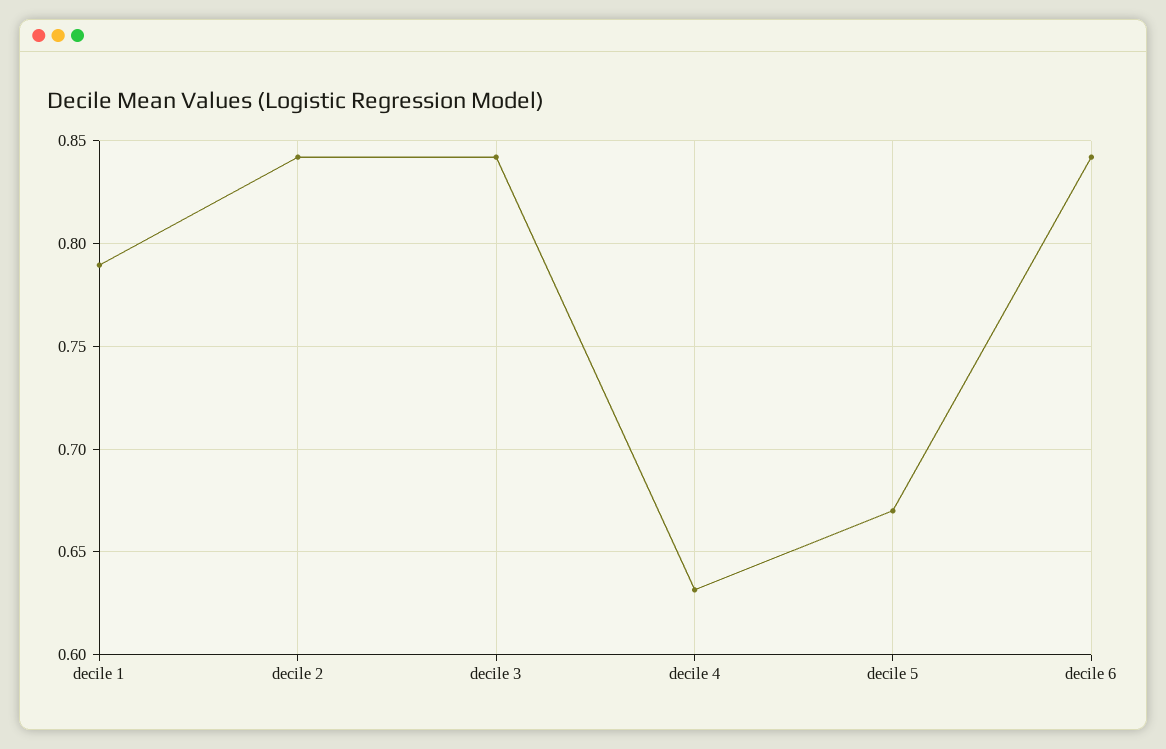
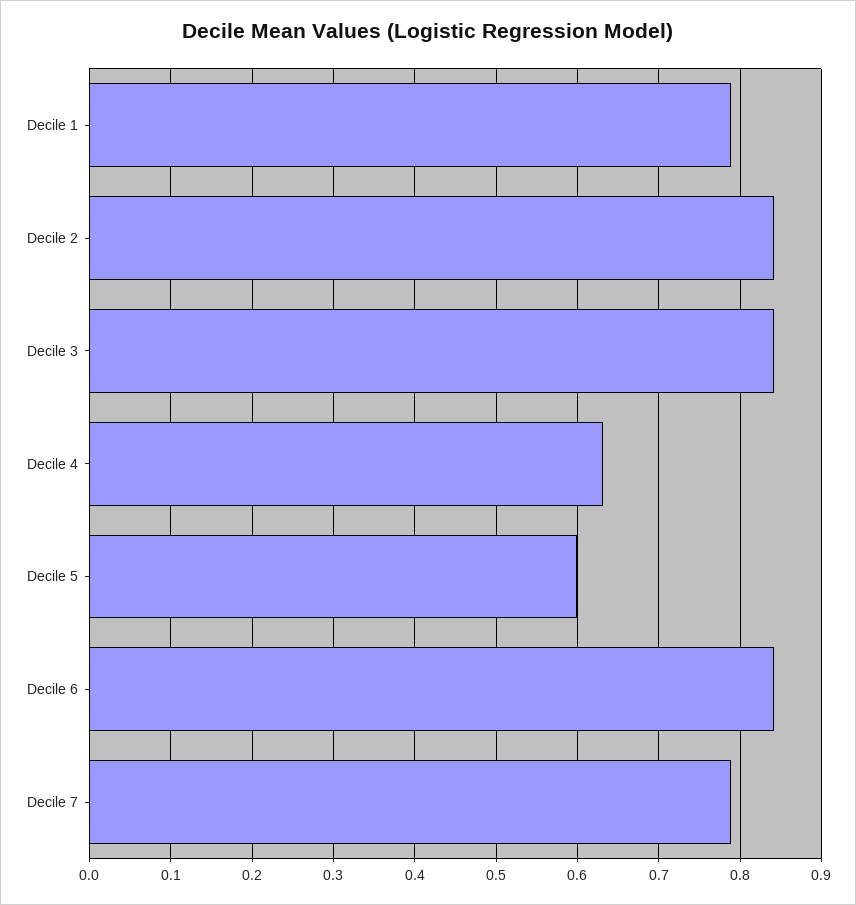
decile 5: 0.67 -> 0.6
Decile 7: none -> 0.79

